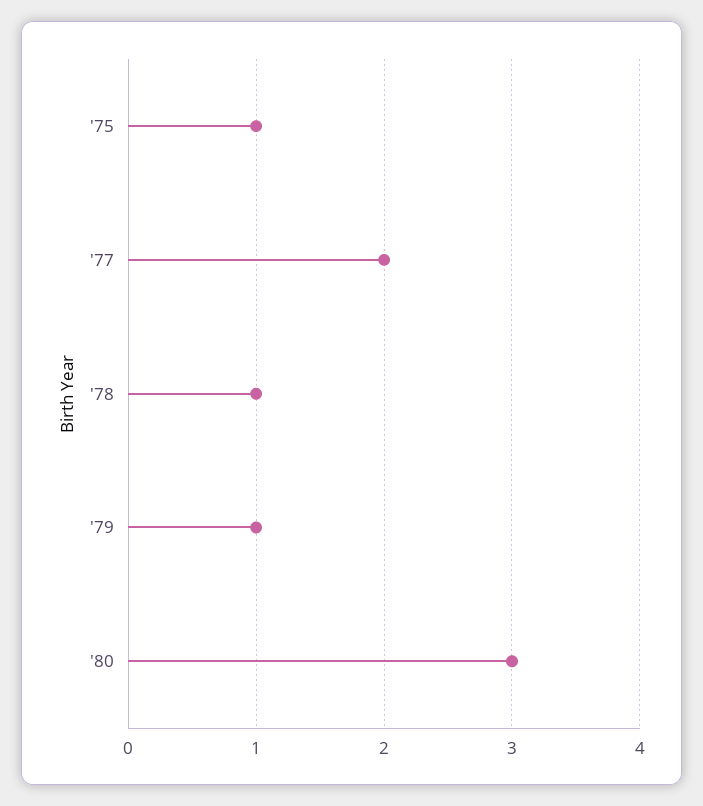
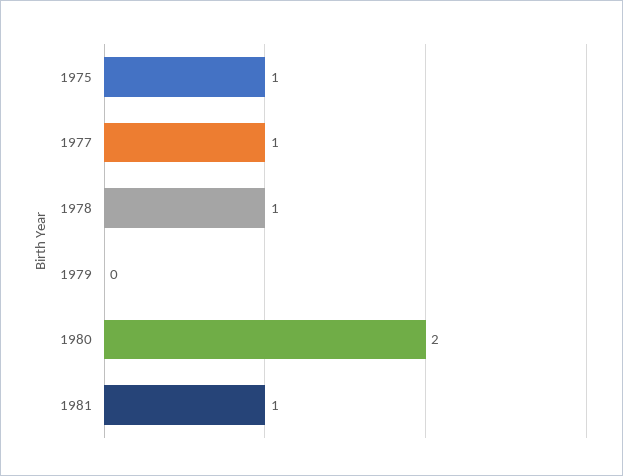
'77: 2 -> 1
'79: 1 -> 0
'80: 3 -> 2
1981: none -> 1

